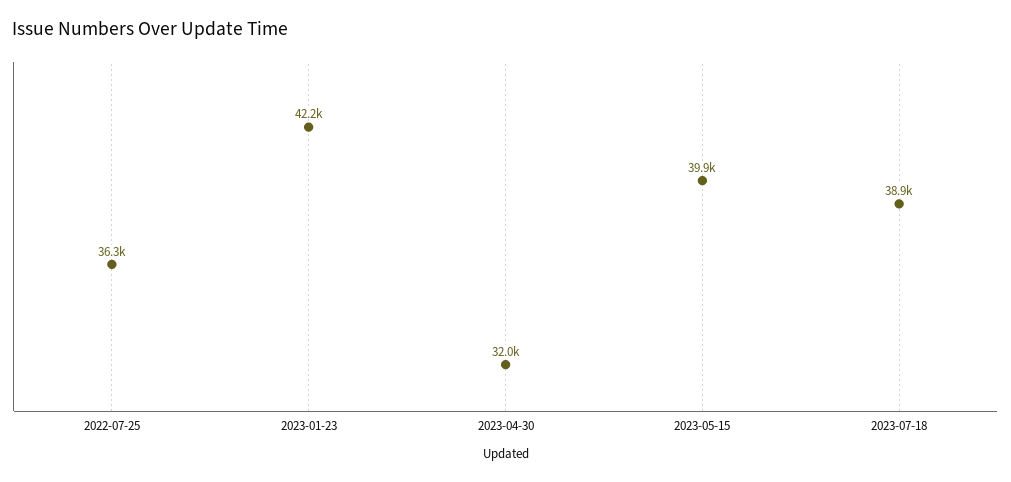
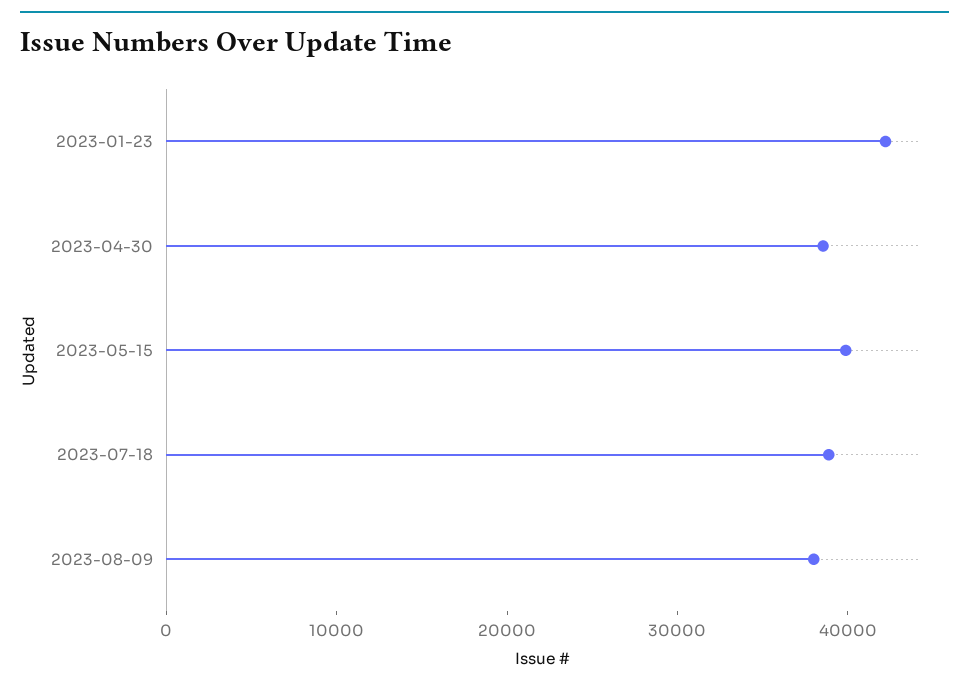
2022-07-25: 36300 -> none
2023-04-30: 32000 -> 38000
2023-08-09: none -> 38000

